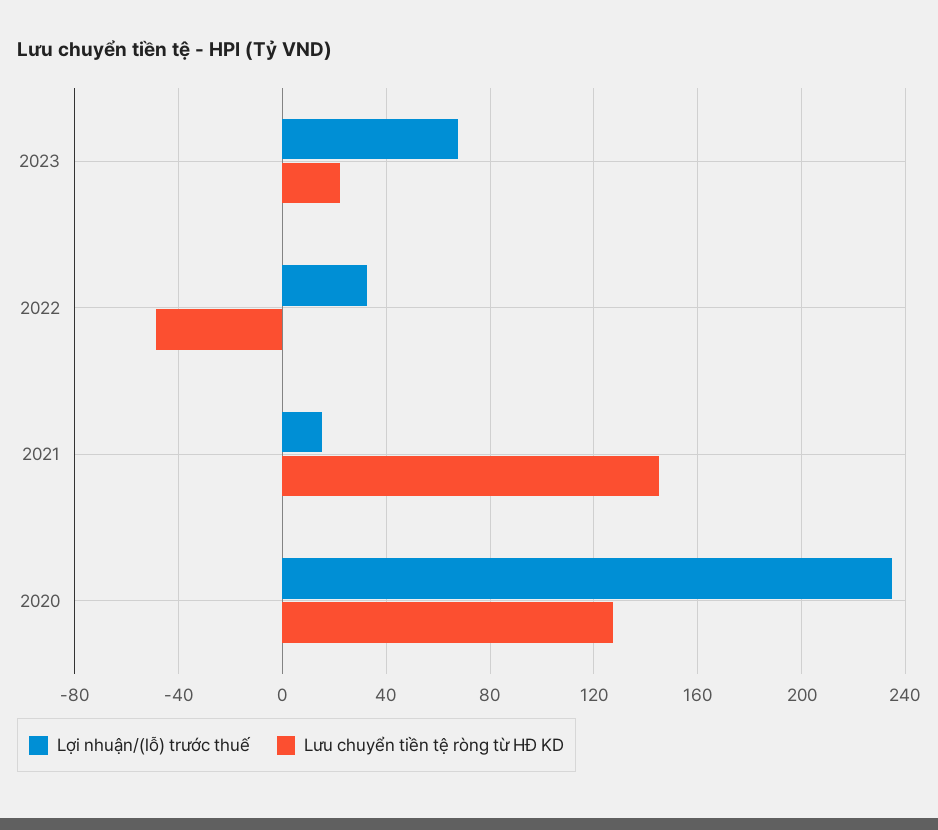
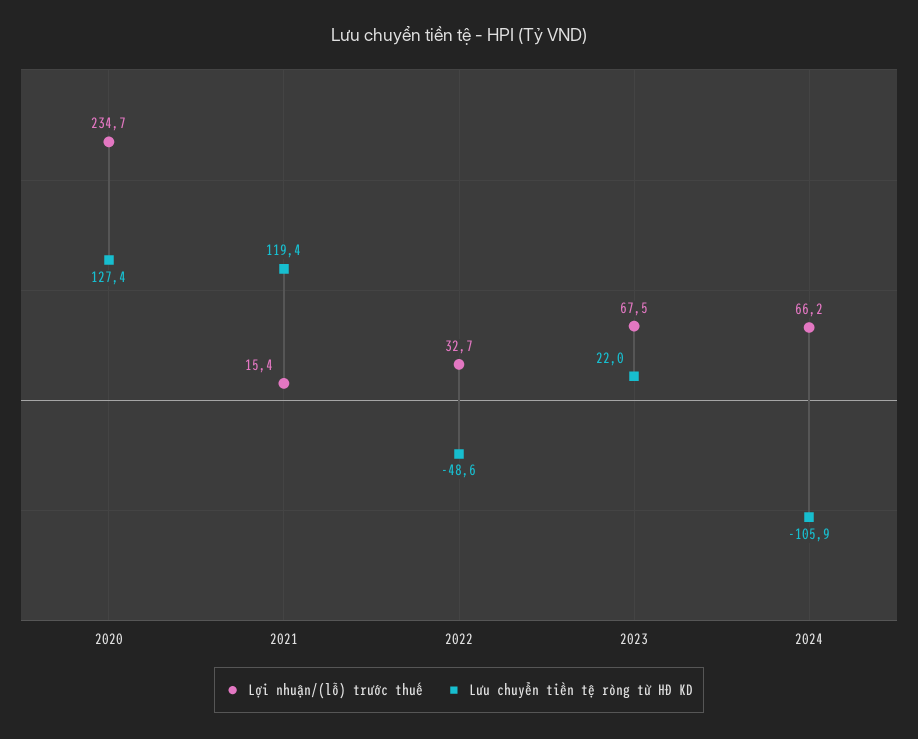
Lưu chuyển tiền tệ ròng từ HĐ KD, 2021: 145 -> 119.4
Lợi nhuận/(lỗ) trước thuế, 2024: none -> 66.2
Lưu chuyển tiền tệ ròng từ HĐ KD, 2024: none -> -105.9

